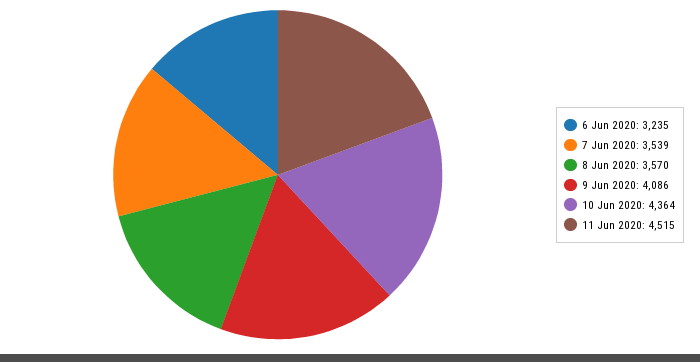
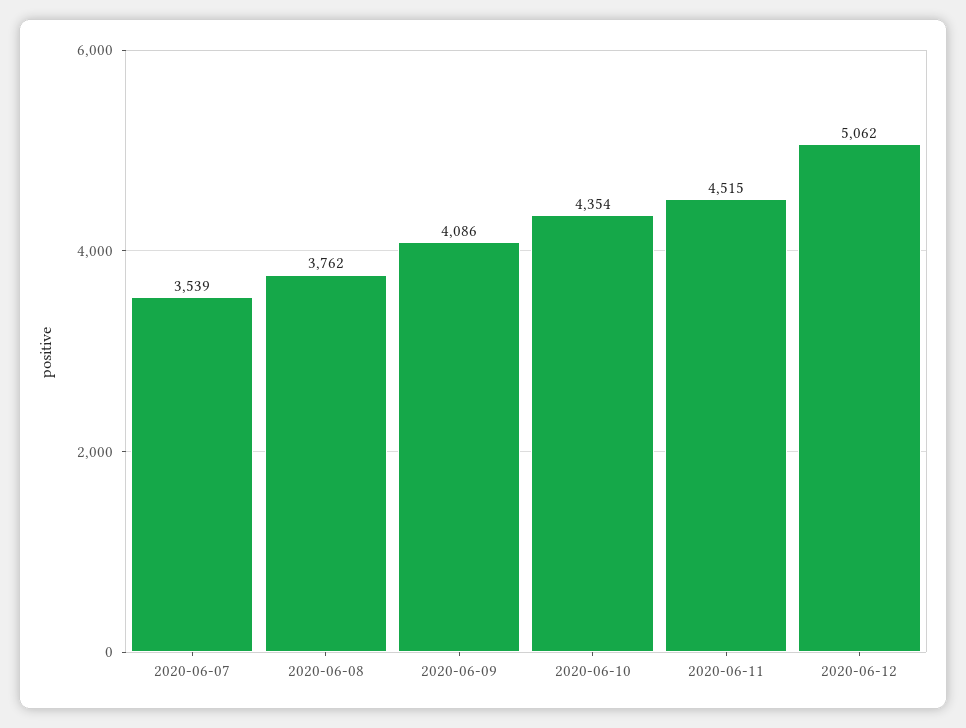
6 Jun 2020: 3235 -> none
8 Jun 2020: 3570 -> 3762
10 Jun 2020: 4364 -> 4354
2020-06-12: none -> 5062

